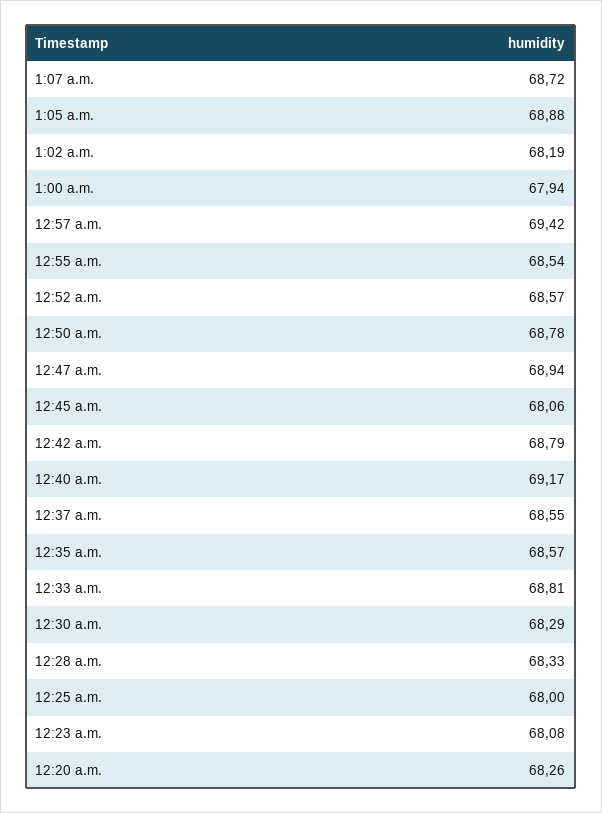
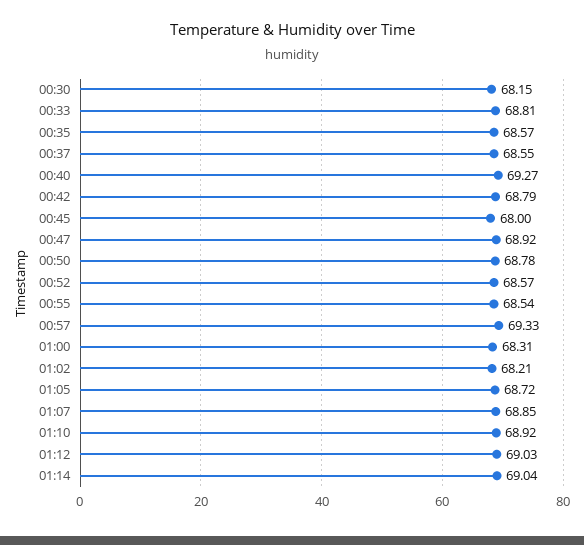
1:07 a.m.: 68.72 -> 68.85
1:05 a.m.: 68.88 -> 68.72
1:02 a.m.: 68.19 -> 68.21
1:00 a.m.: 67.94 -> 68.31
12:57 a.m.: 69.42 -> 69.33
12:47 a.m.: 68.94 -> 68.92
12:45 a.m.: 68.06 -> 68
12:40 a.m.: 69.17 -> 69.27
12:30 a.m.: 68.29 -> 68.15
12:28 a.m.: 68.33 -> none
12:25 a.m.: 68 -> none
12:23 a.m.: 68.08 -> none
12:20 a.m.: 68.26 -> none
01:10: none -> 68.92
01:12: none -> 69.03
01:14: none -> 69.04

